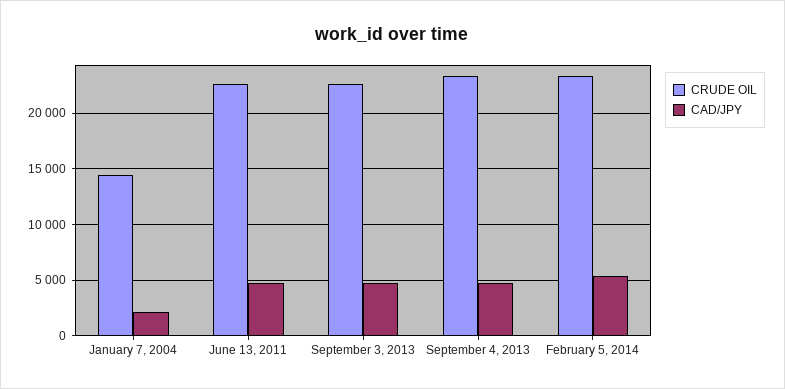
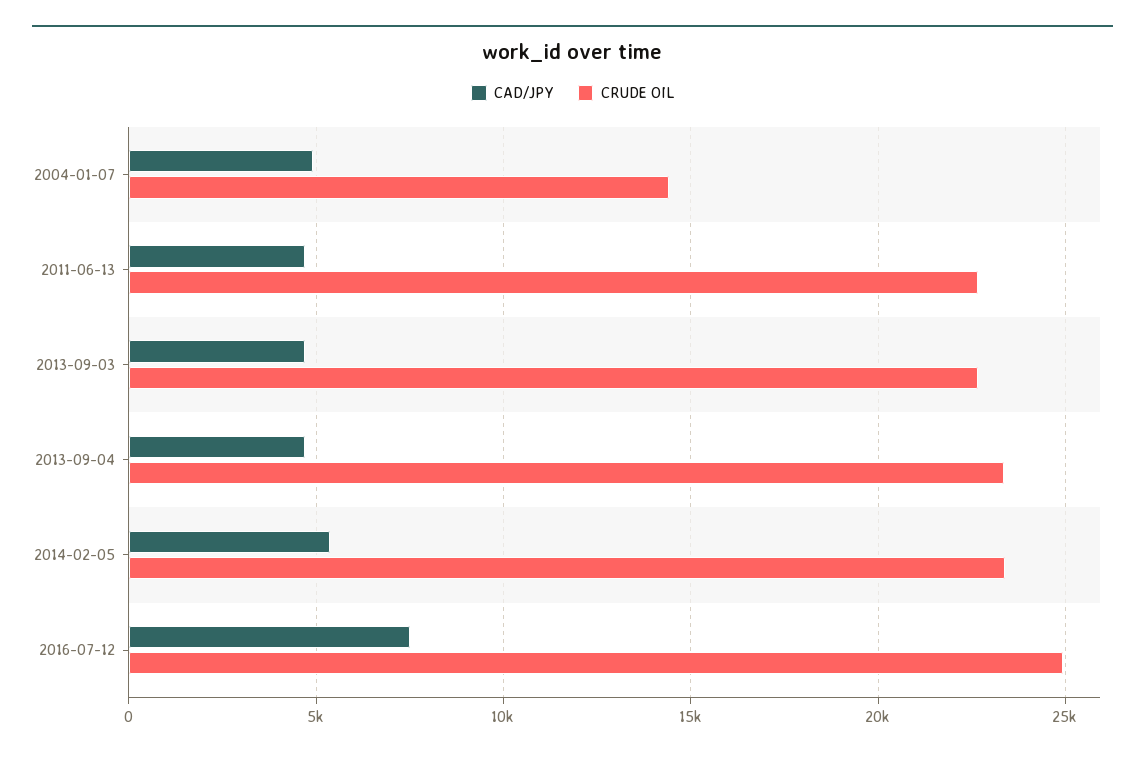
CAD/JPY, January 7, 2004: 2000 -> 5000
CAD/JPY, 2016-07-12: none -> 7500
CRUDE OIL, 2016-07-12: none -> 25000

